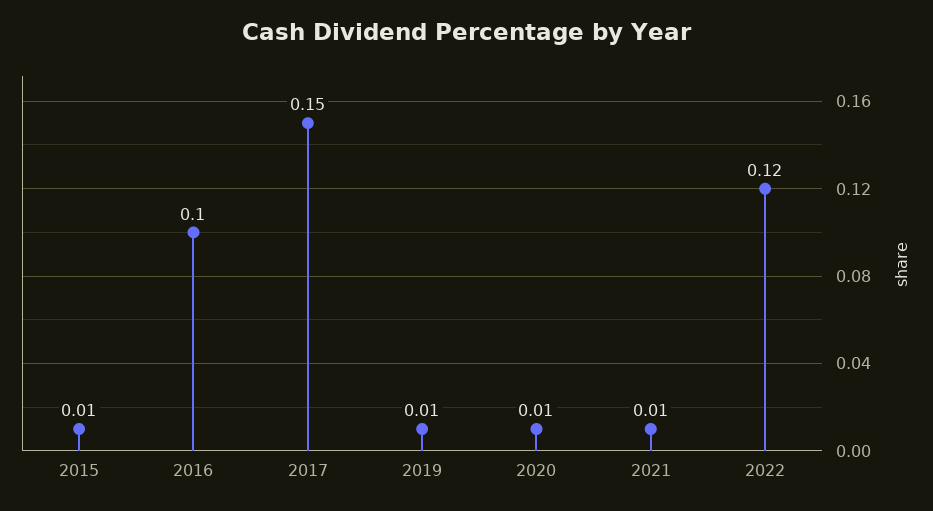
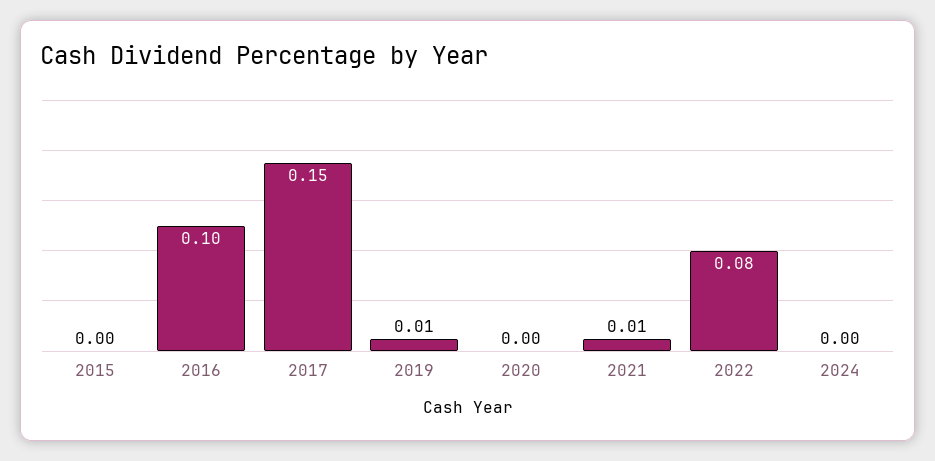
2015: 0.01 -> 0
2020: 0.01 -> 0
2022: 0.12 -> 0.08
2024: none -> 0

